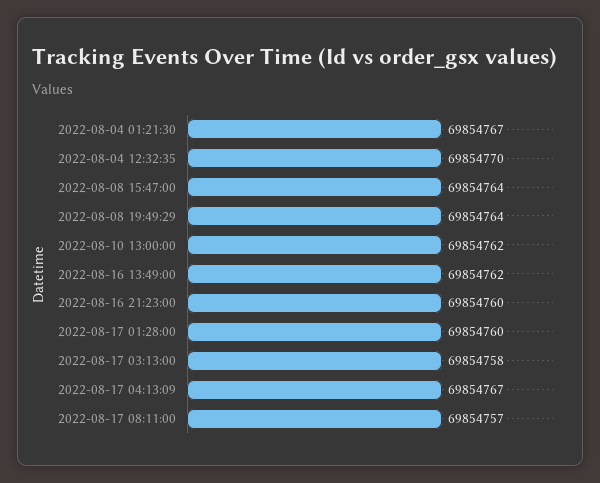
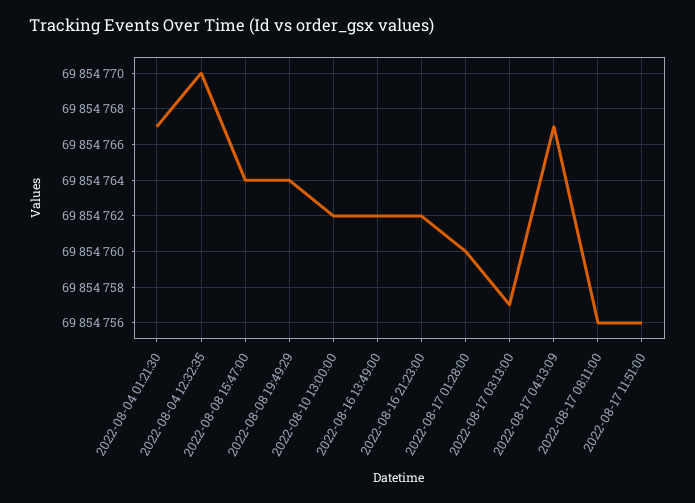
2022-08-16 21:23:00: 69854760 -> 69854762
2022-08-17 03:13:00: 69854758 -> 69854757
2022-08-17 08:11:00: 69854757 -> 69854756
2022-08-17 11:51:00: none -> 69854756

